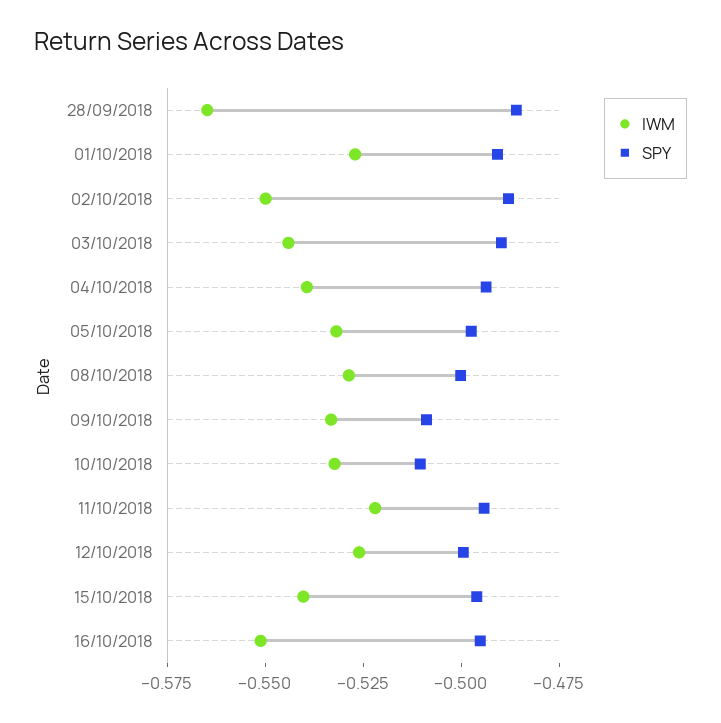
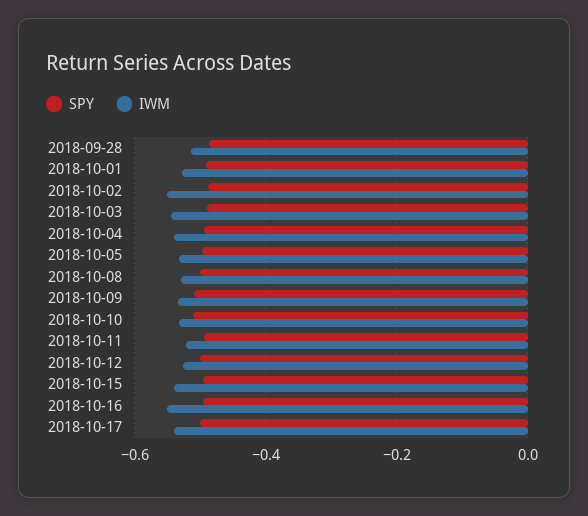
IWM, 28/09/2018: -0.565 -> -0.52
SPY, 2018-10-17: none -> -0.5
IWM, 2018-10-17: none -> -0.54

